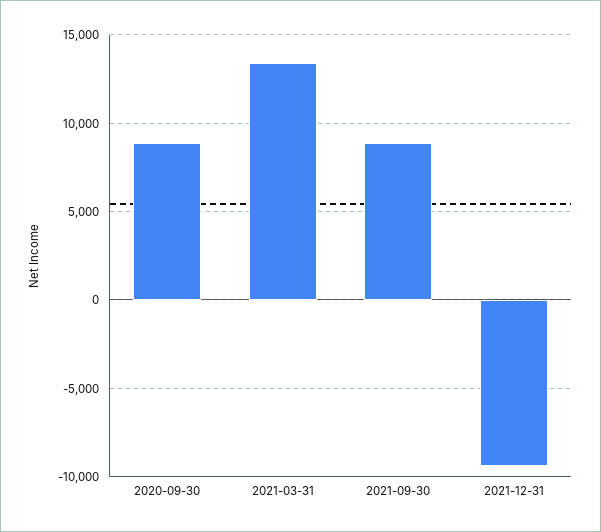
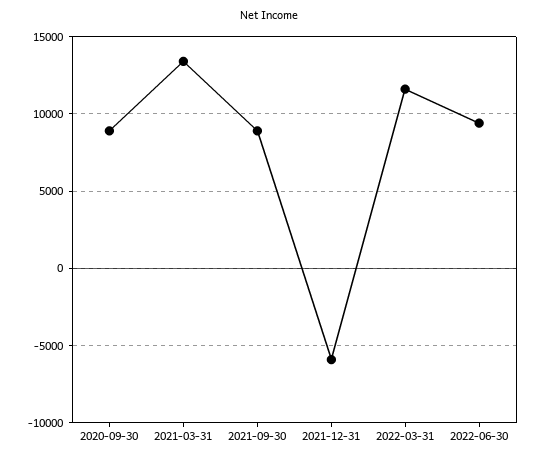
2021-12-31: -9500 -> -6000
2022-03-31: none -> 11500
2022-06-30: none -> 9500

